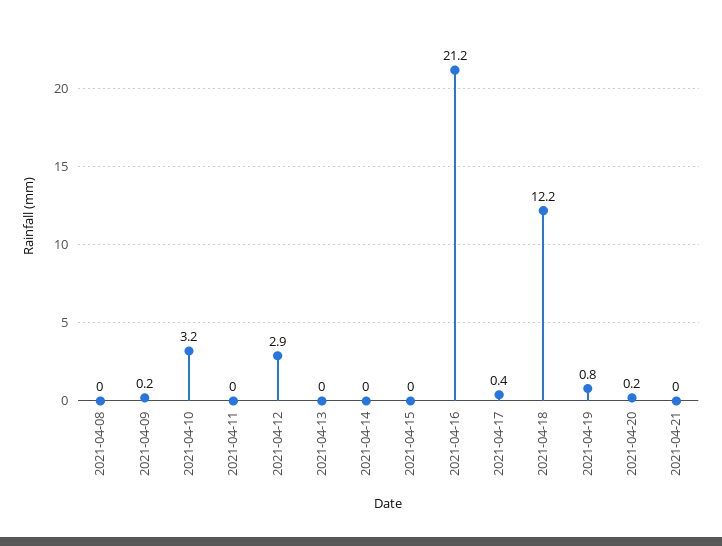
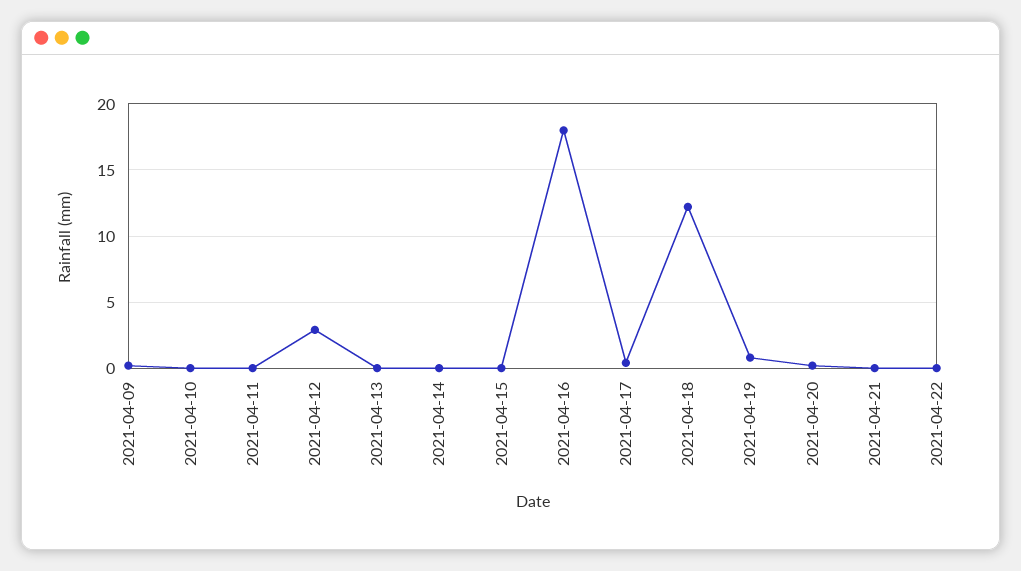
2021-04-08: 0 -> none
2021-04-10: 3.2 -> 0
2021-04-16: 21.2 -> 18
2021-04-22: none -> 0

